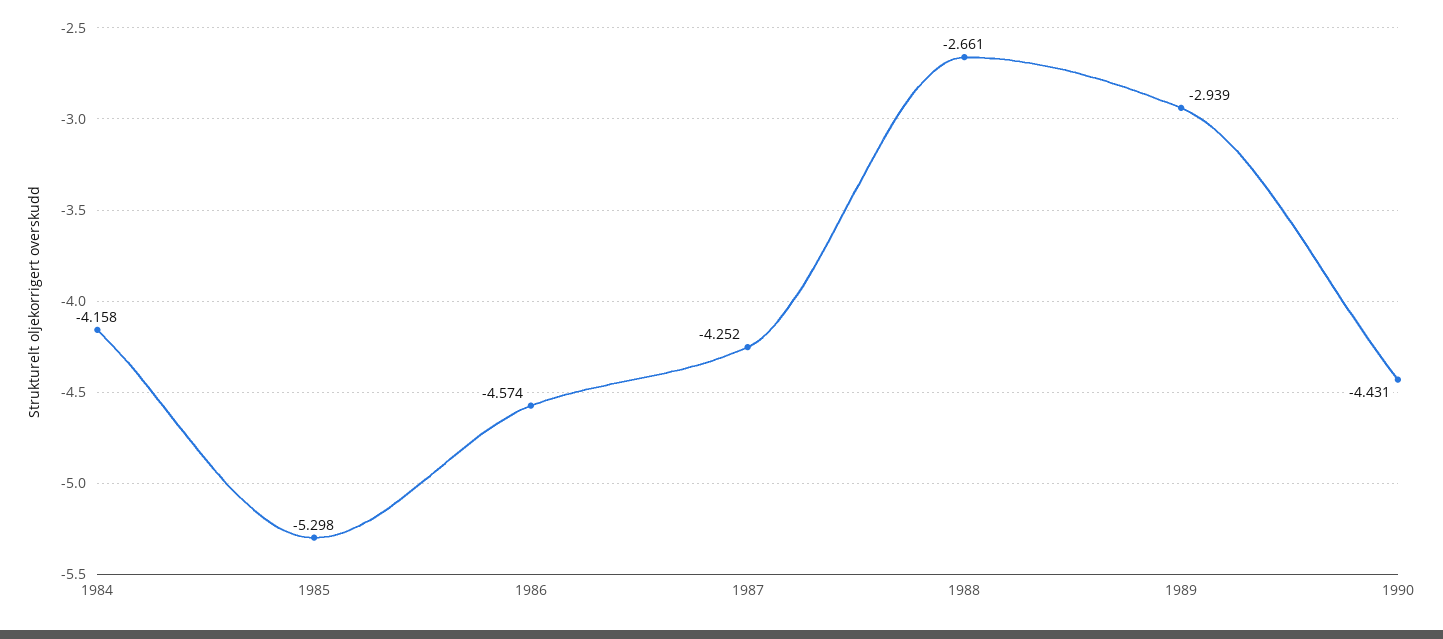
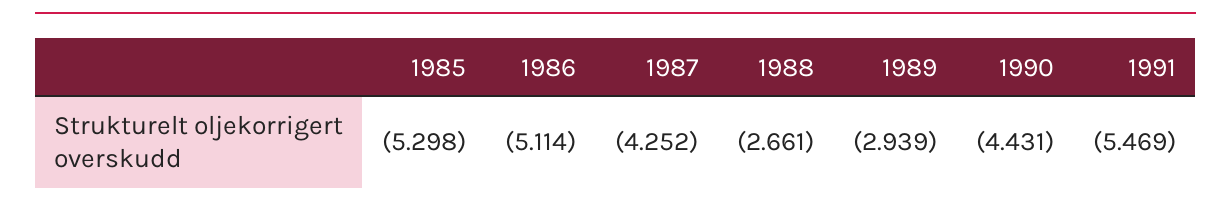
1984: -4.158 -> none
1986: -4.574 -> -5.114
1991: none -> -5.469

